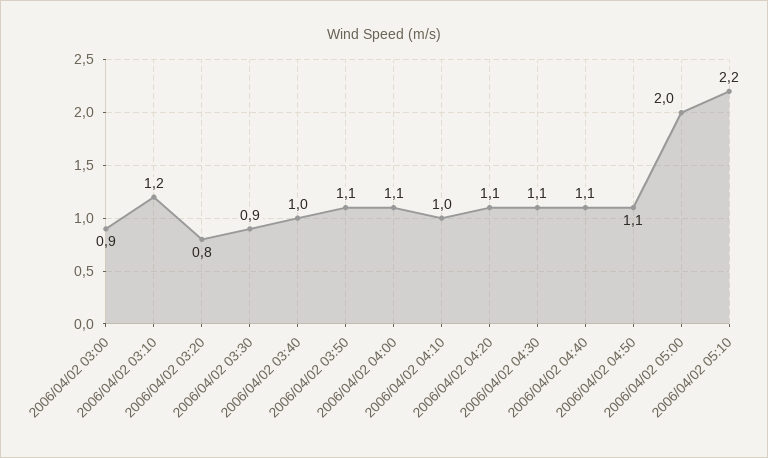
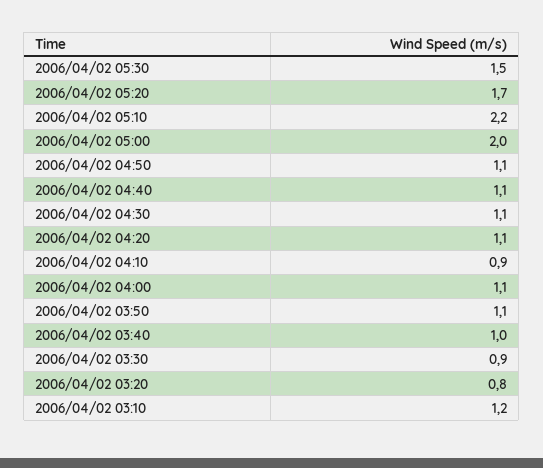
2006/04/02 03:00: 0.9 -> none
2006/04/02 04:10: 1 -> 0.9
2006/04/02 05:30: none -> 1.5
2006/04/02 05:20: none -> 1.7

